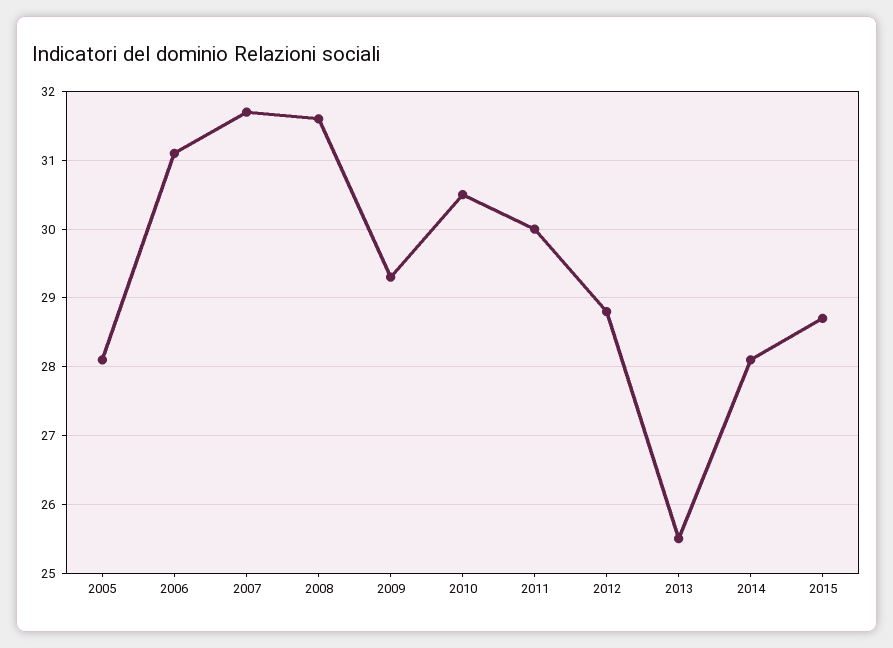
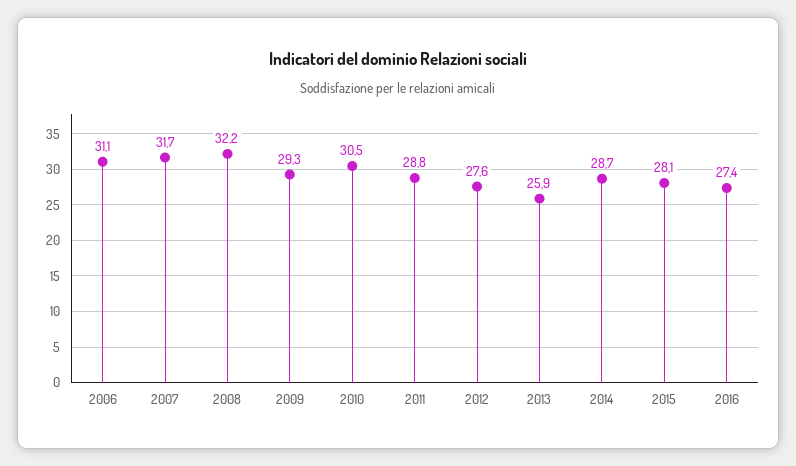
2005: 28.1 -> none
2008: 31.6 -> 32.2
2011: 30 -> 28.8
2012: 28.8 -> 27.6
2013: 25.5 -> 25.9
2014: 28.1 -> 28.7
2015: 28.7 -> 28.1
2016: none -> 27.4

